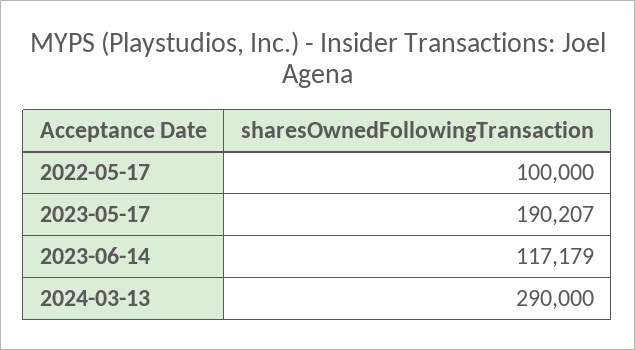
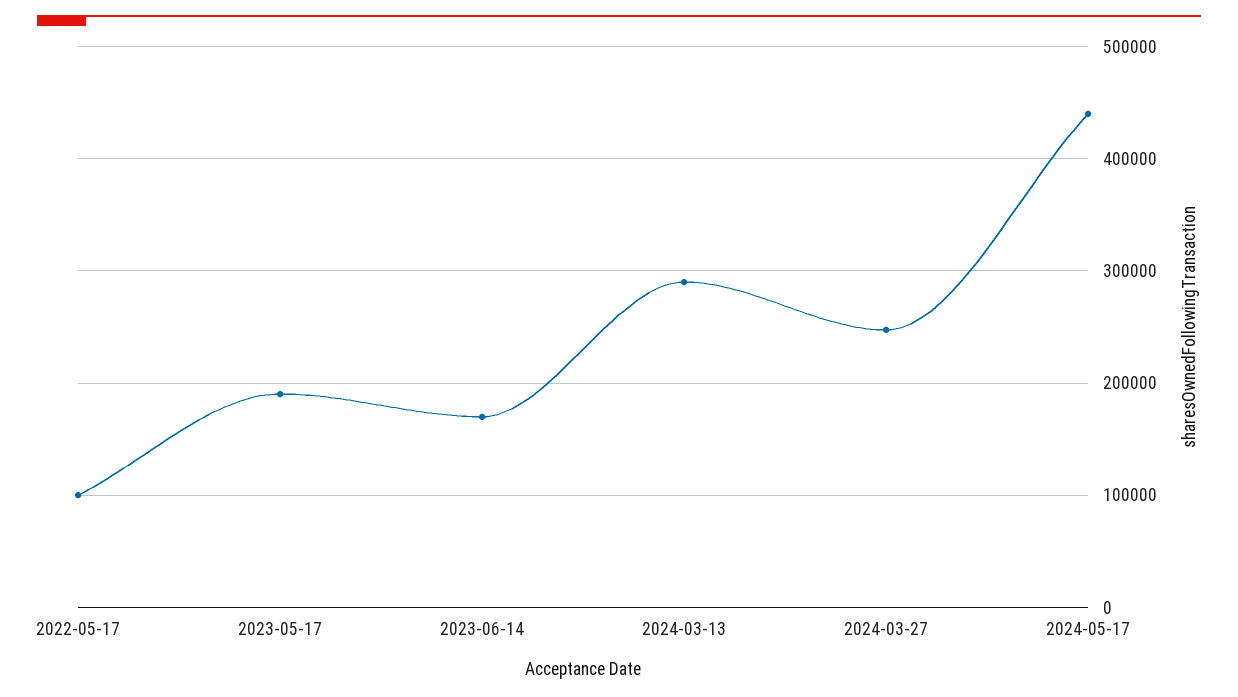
2023-06-14: 117179 -> 170000
2024-03-27: none -> 250000
2024-05-17: none -> 440000

